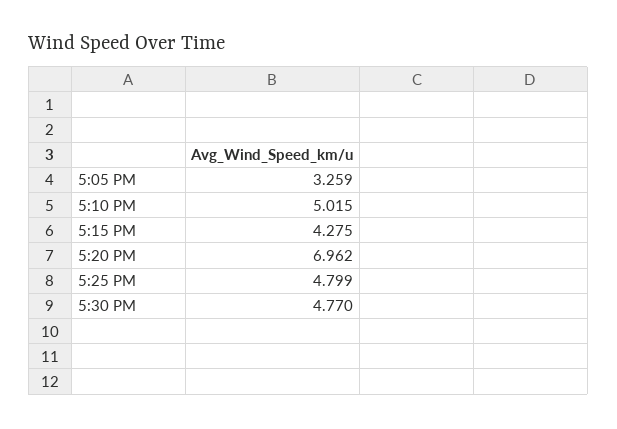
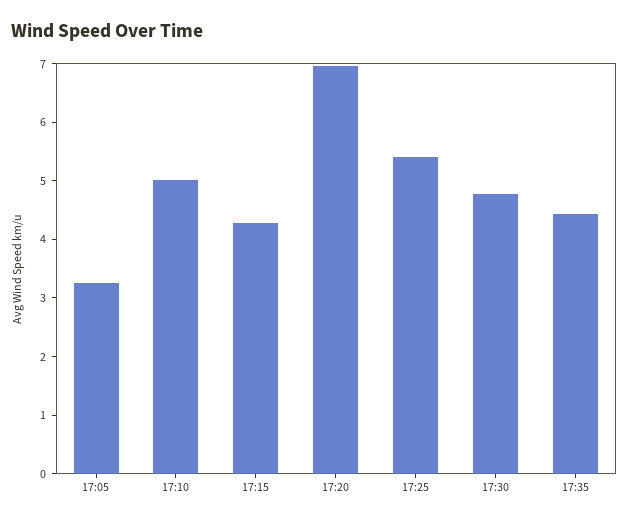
5:25 PM: 4.799 -> 5.4
17:35: none -> 4.4

